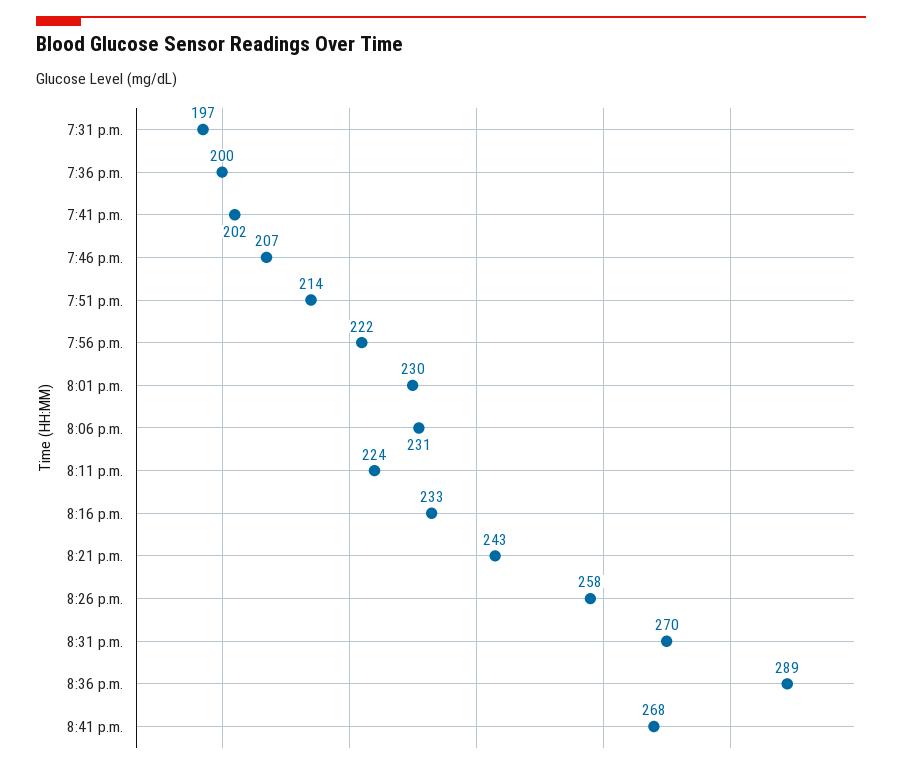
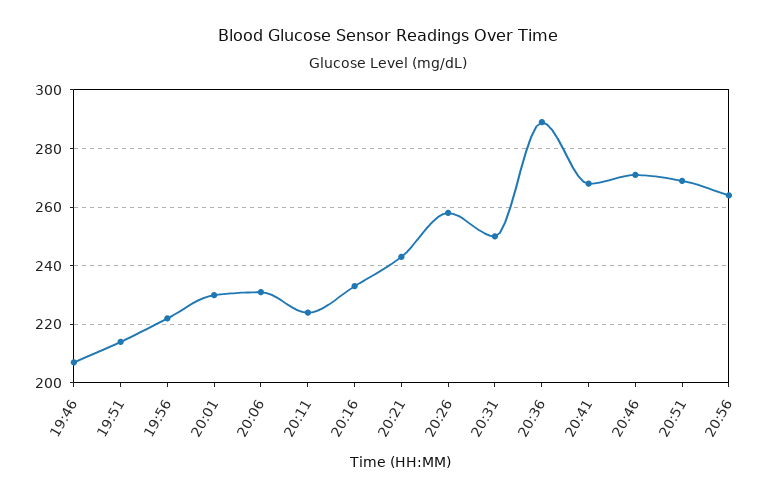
7:31 p.m.: 197 -> none
7:36 p.m.: 200 -> none
7:41 p.m.: 202 -> none
8:31 p.m.: 270 -> 250
20:46: none -> 270
20:51: none -> 270
20:56: none -> 265

